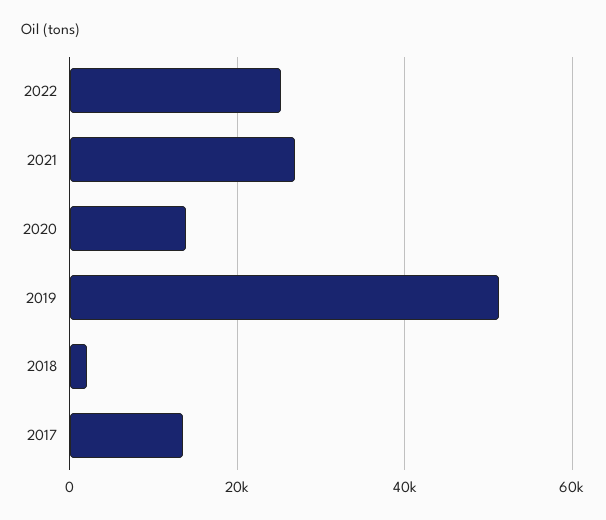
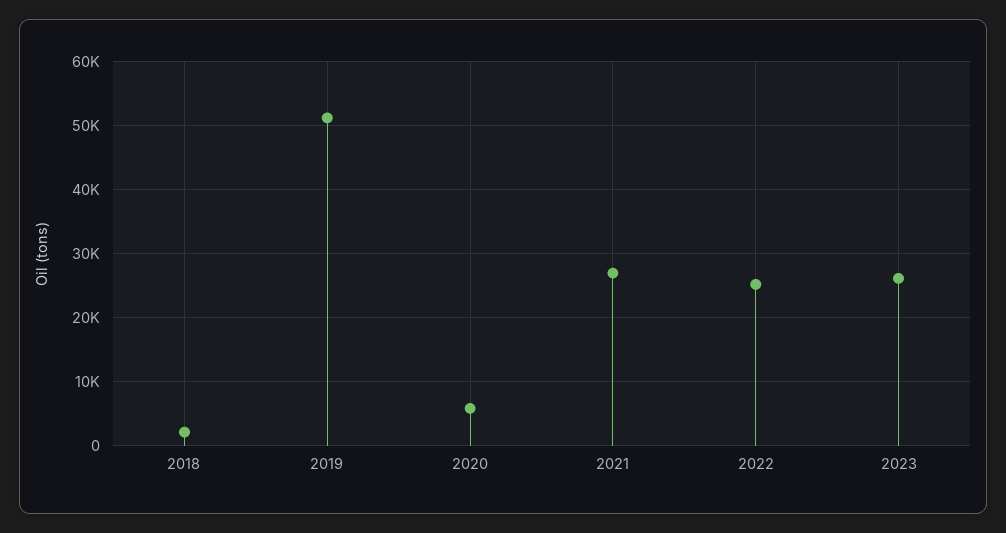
2020: 14000 -> 6000
2017: 14000 -> none
2023: none -> 26000

